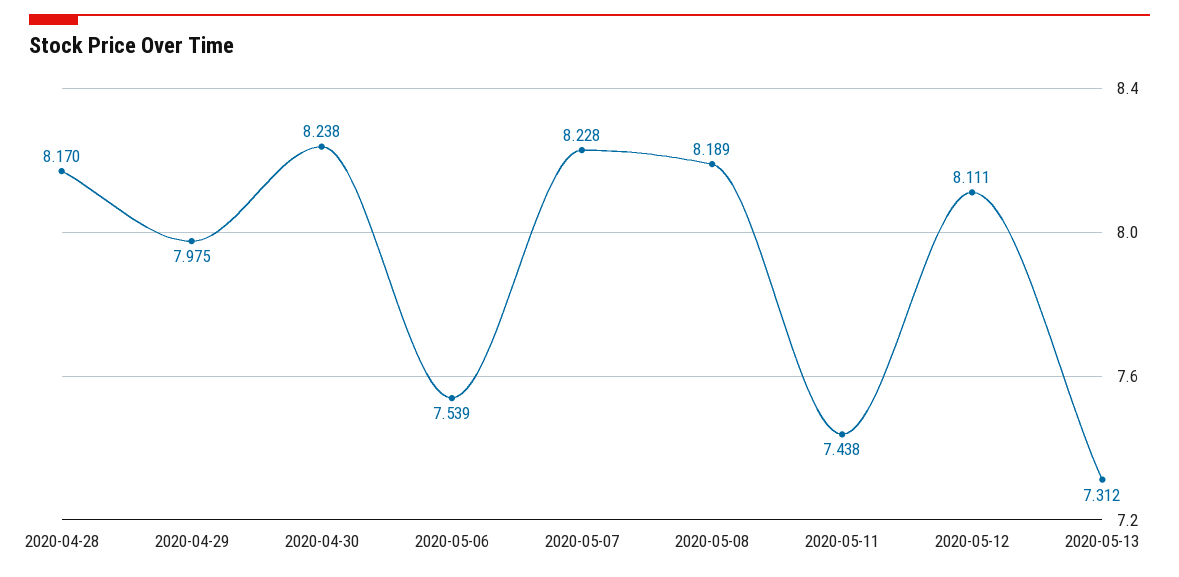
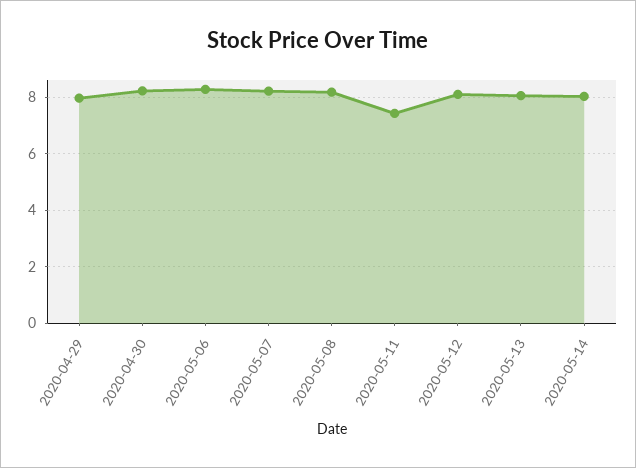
2020-04-28: 8.17 -> none
2020-05-06: 7.539 -> 8.25
2020-05-13: 7.312 -> 8
2020-05-14: none -> 8

